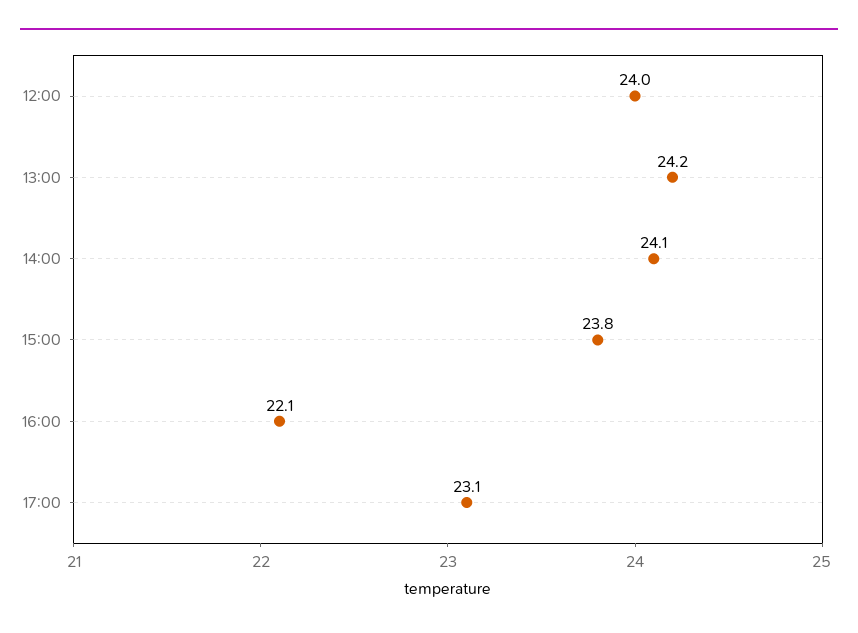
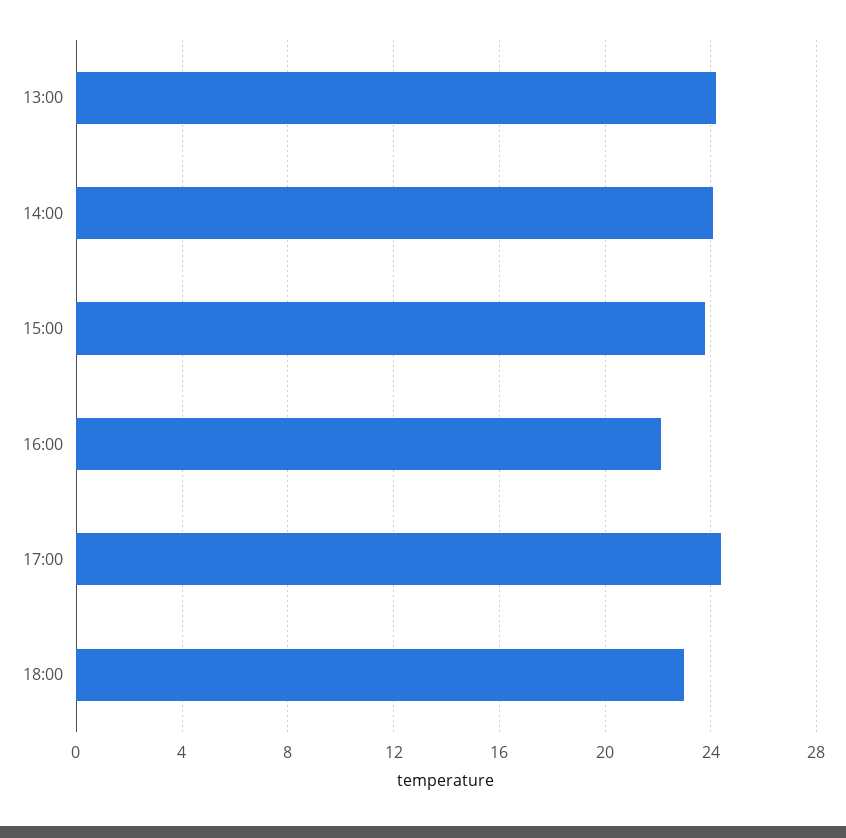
12:00: 24 -> none
17:00: 23.1 -> 24.5
18:00: none -> 23

